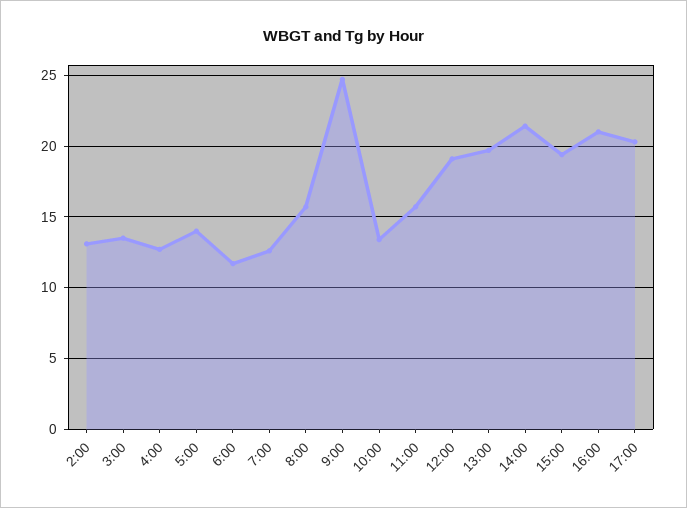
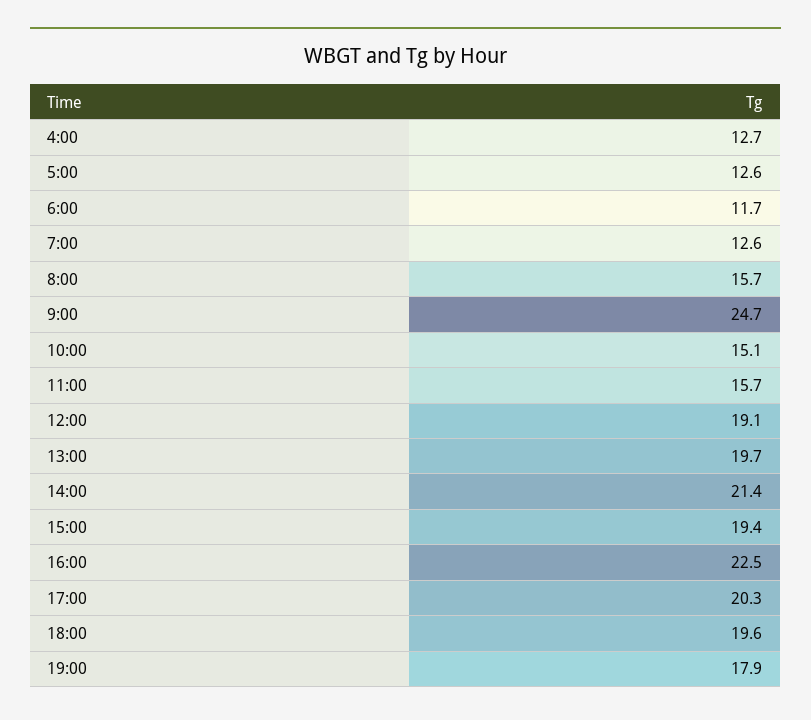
2:00: 13 -> none
3:00: 13.5 -> none
5:00: 14 -> 12.6
10:00: 13.5 -> 15.1
16:00: 21 -> 22.5
18:00: none -> 19.6
19:00: none -> 17.9

